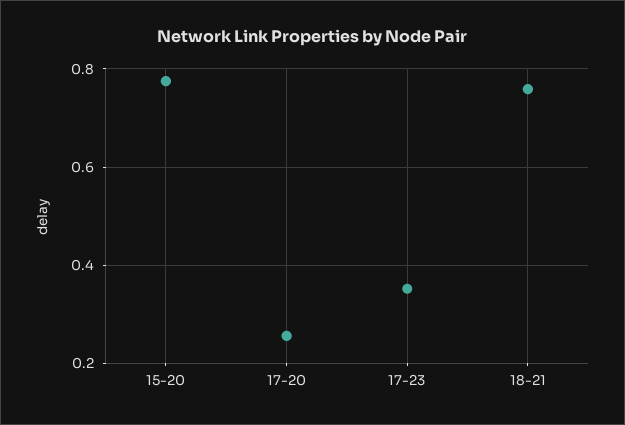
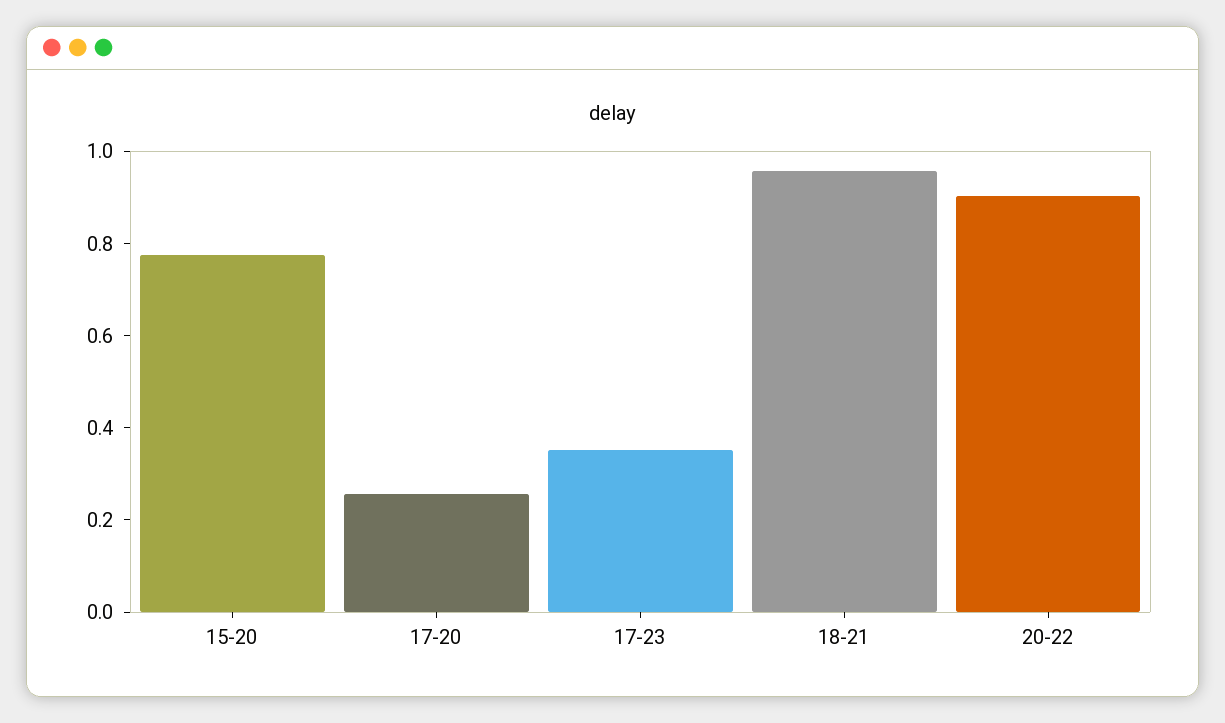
18-21: 0.76 -> 0.95
20-22: none -> 0.9

